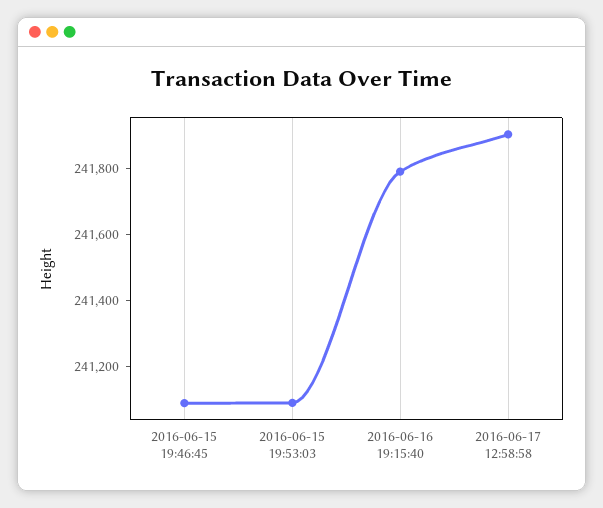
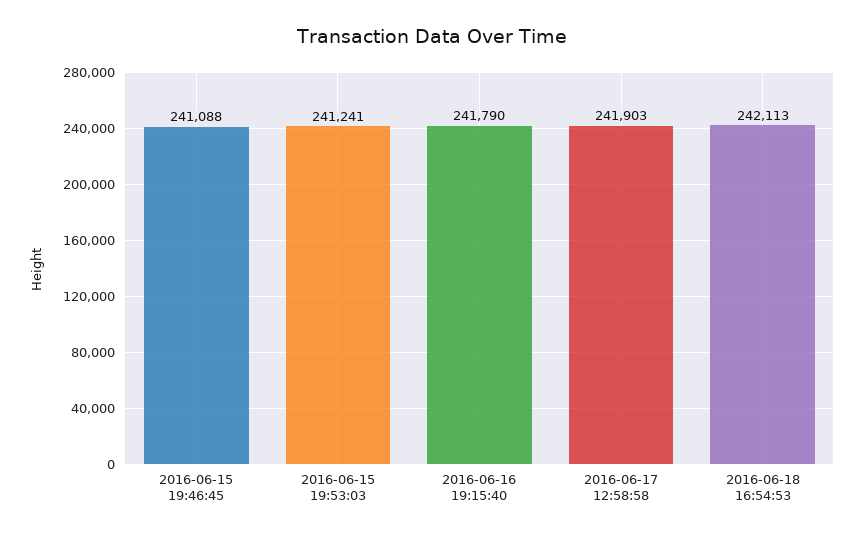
2016-06-15 19:53:03: 241100 -> 241241
2016-06-18 16:54:53: none -> 242113

